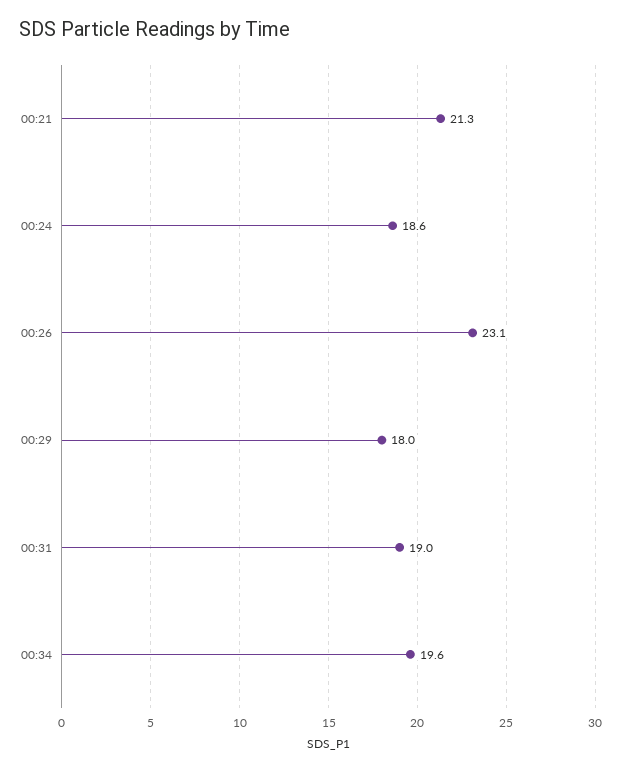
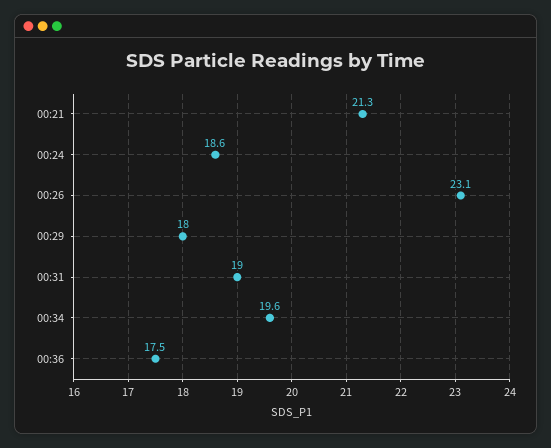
00:36: none -> 17.5

